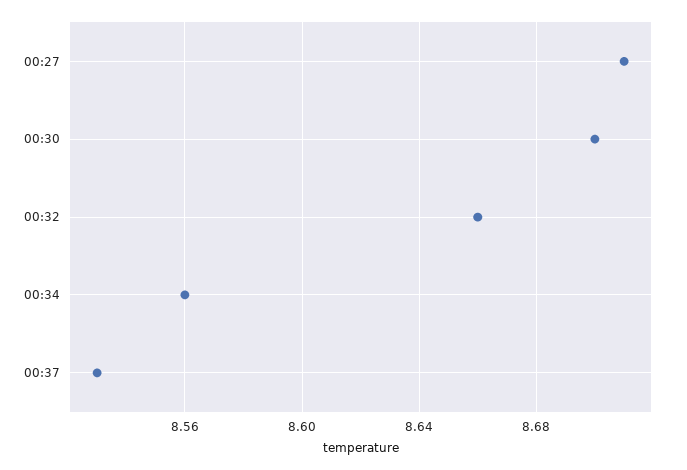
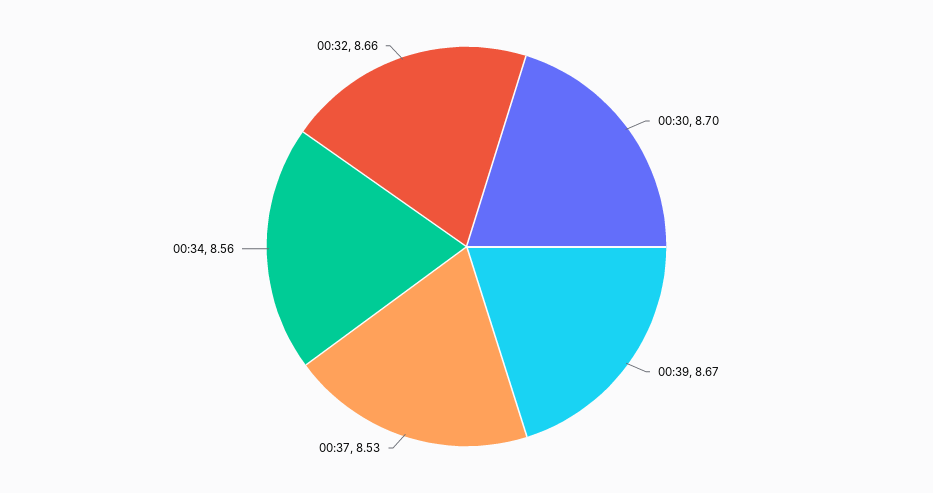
00:27: 8.71 -> none
00:39: none -> 8.67

